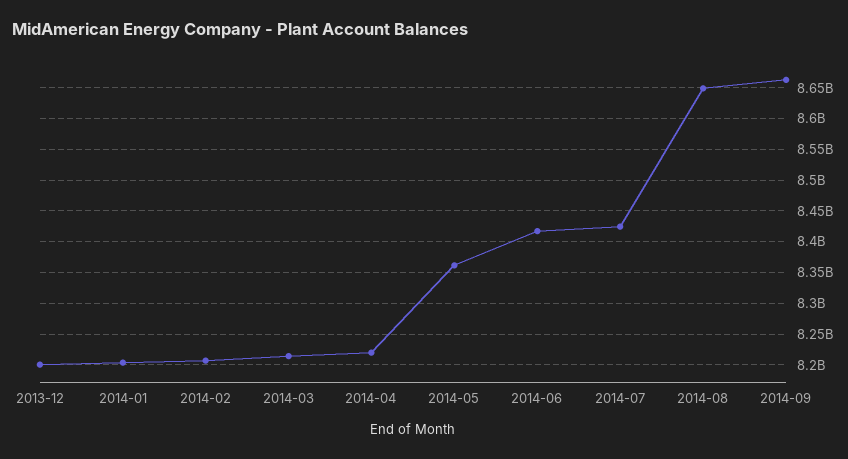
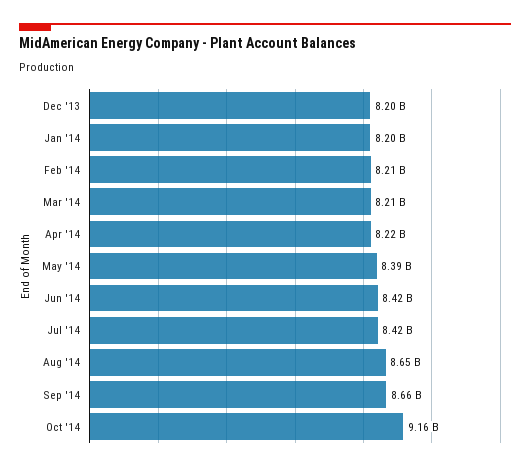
2014-05: 8360000000 -> 8390000000
Oct '14: none -> 9160000000

